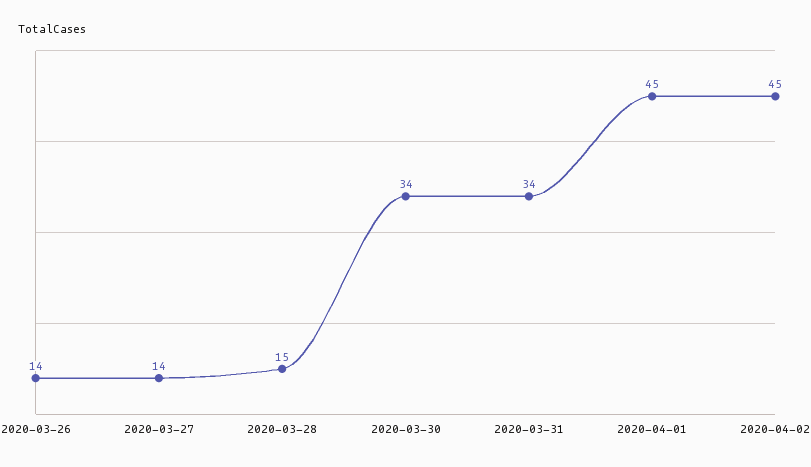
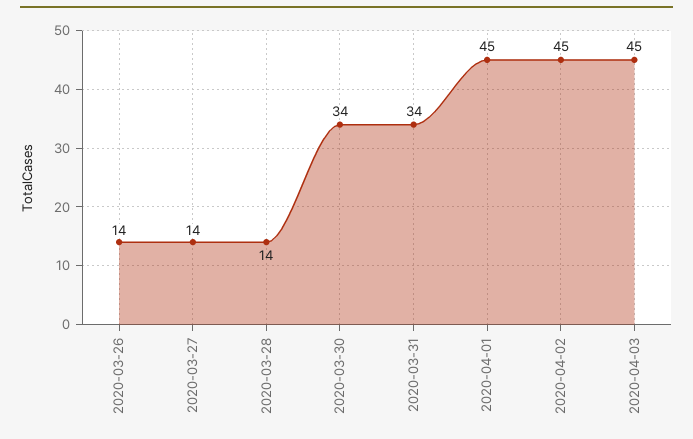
2020-03-28: 15 -> 14
2020-04-03: none -> 45

